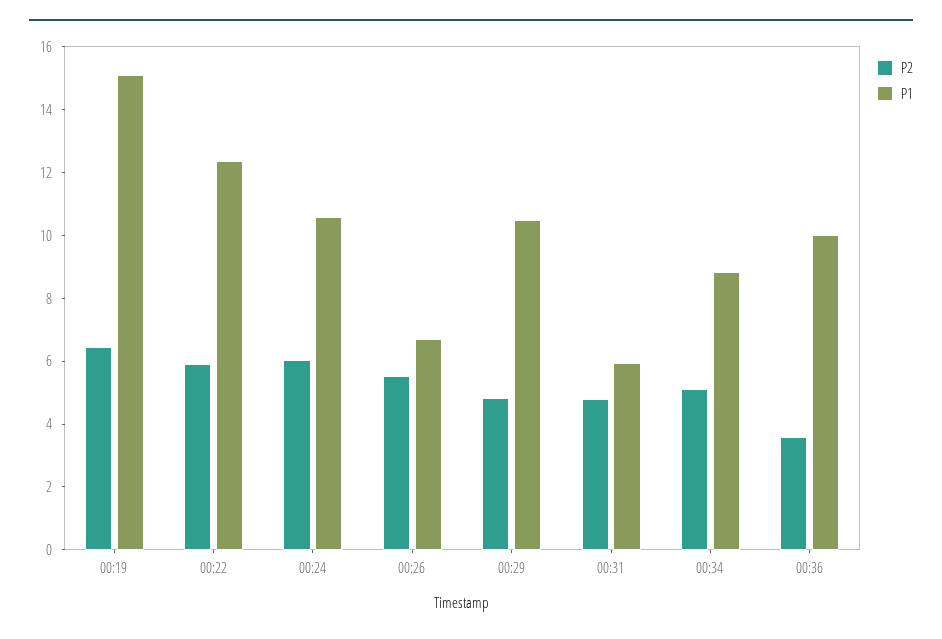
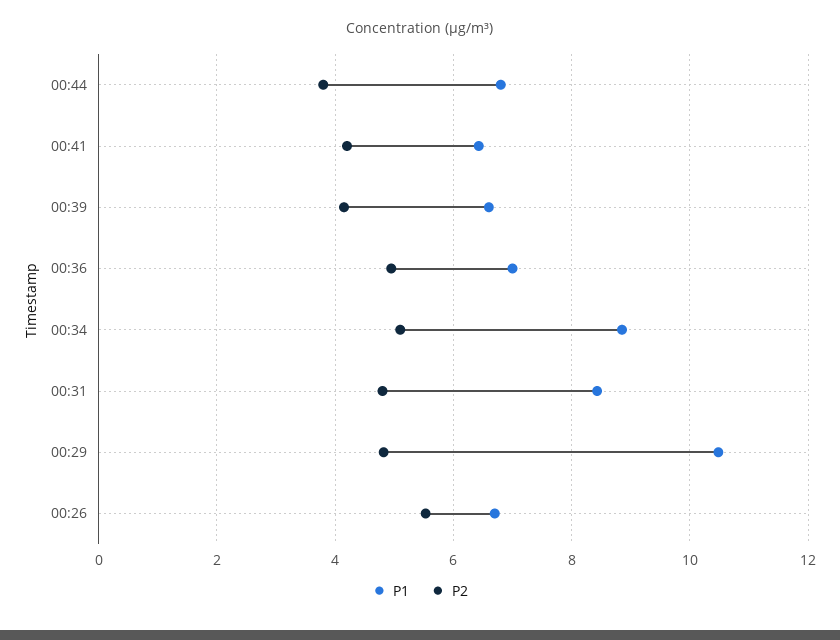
P2, 00:19: 6.5 -> none
P1, 00:19: 15 -> none
P2, 00:22: 6 -> none
P1, 00:22: 12.5 -> none
P2, 00:24: 6 -> none
P1, 00:24: 10.5 -> none
P1, 00:31: 6 -> 8.4
P2, 00:36: 3.5 -> 5
P1, 00:36: 10 -> 7
P1, 00:44: none -> 6.8
P2, 00:44: none -> 3.8
P1, 00:41: none -> 6.4
P2, 00:41: none -> 4.2
P1, 00:39: none -> 6.6
P2, 00:39: none -> 4.2

